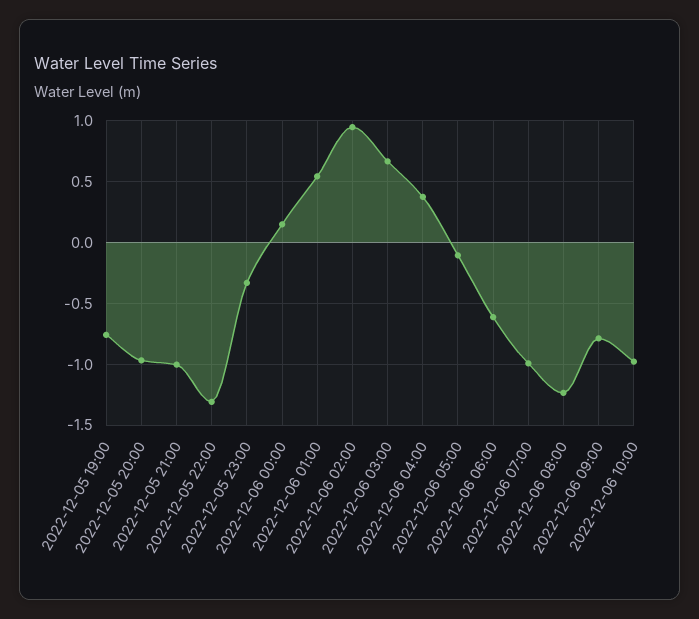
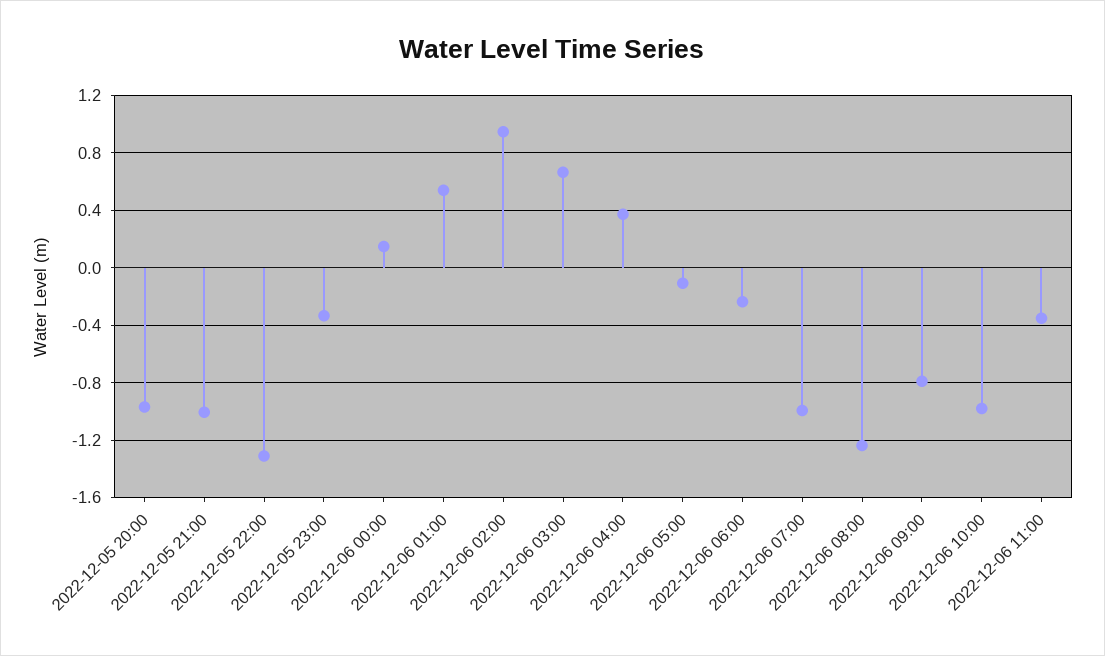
2022-12-05 19:00: -0.75 -> none
2022-12-06 06:00: -0.6 -> -0.25
2022-12-06 11:00: none -> -0.35

